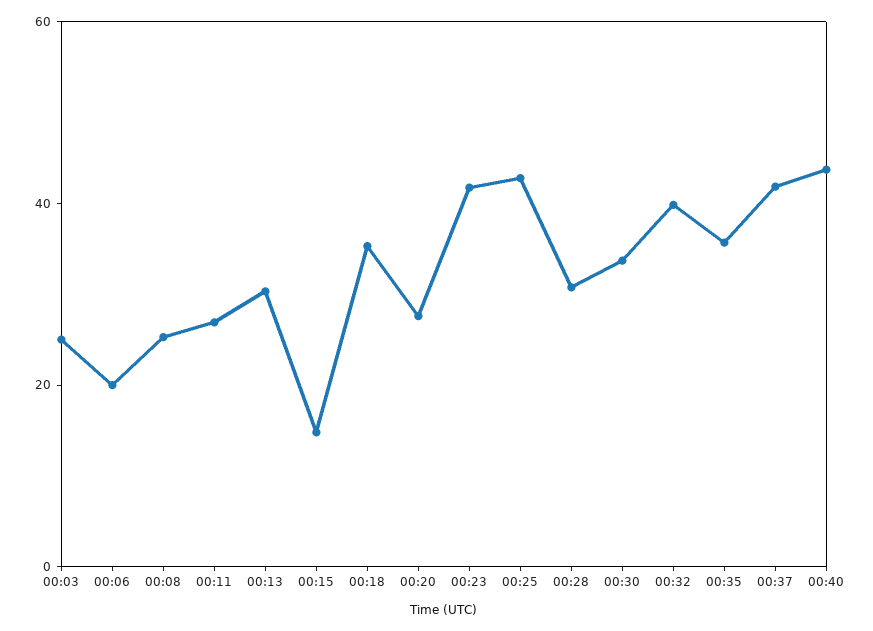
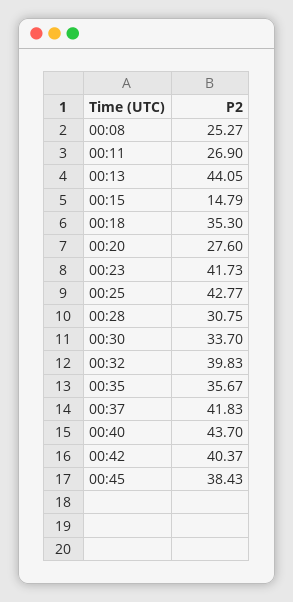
00:03: 25 -> none
00:06: 20 -> none
00:13: 30 -> 44.05
00:42: none -> 40.37
00:45: none -> 38.43

